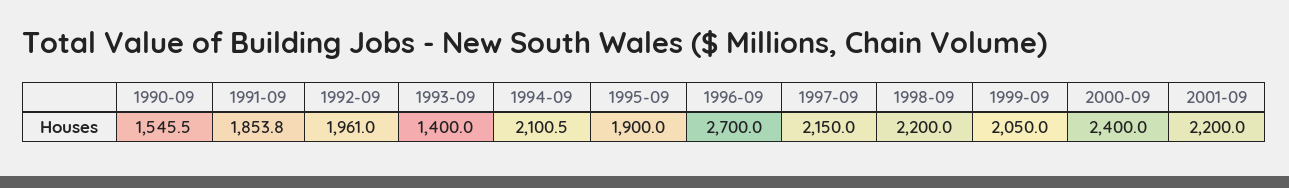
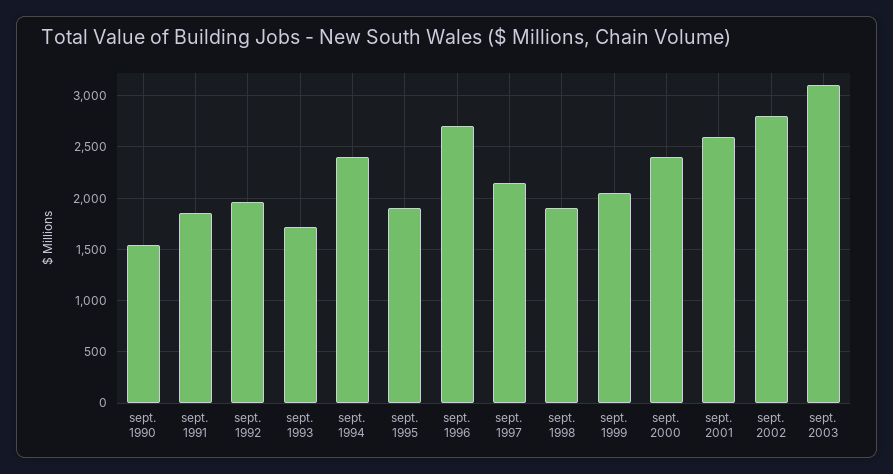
1993-09: 1400 -> 1700
1994-09: 2100.5 -> 2400
1998-09: 2200 -> 1900
2001-09: 2200 -> 2600
sept. 2002: none -> 2800
sept. 2003: none -> 3100

